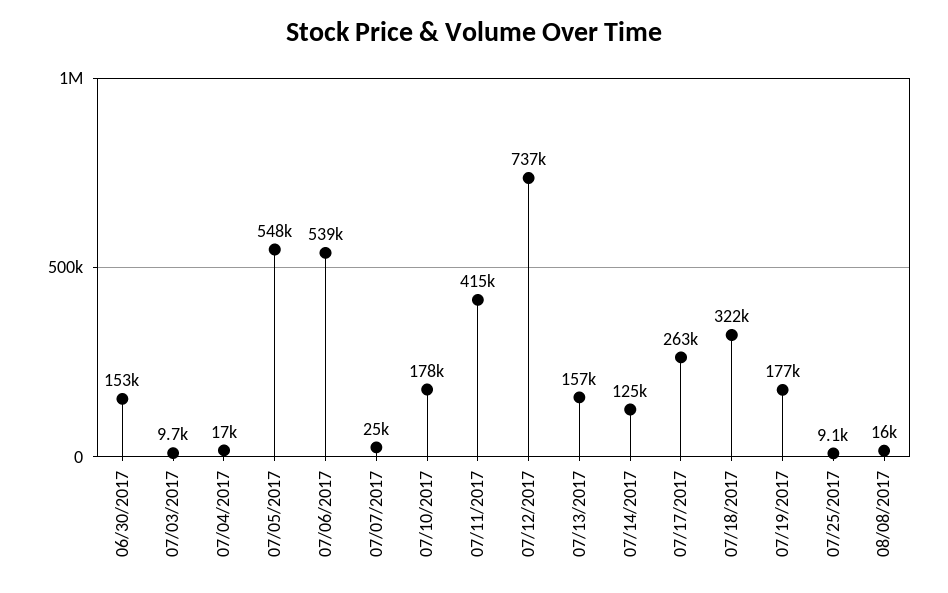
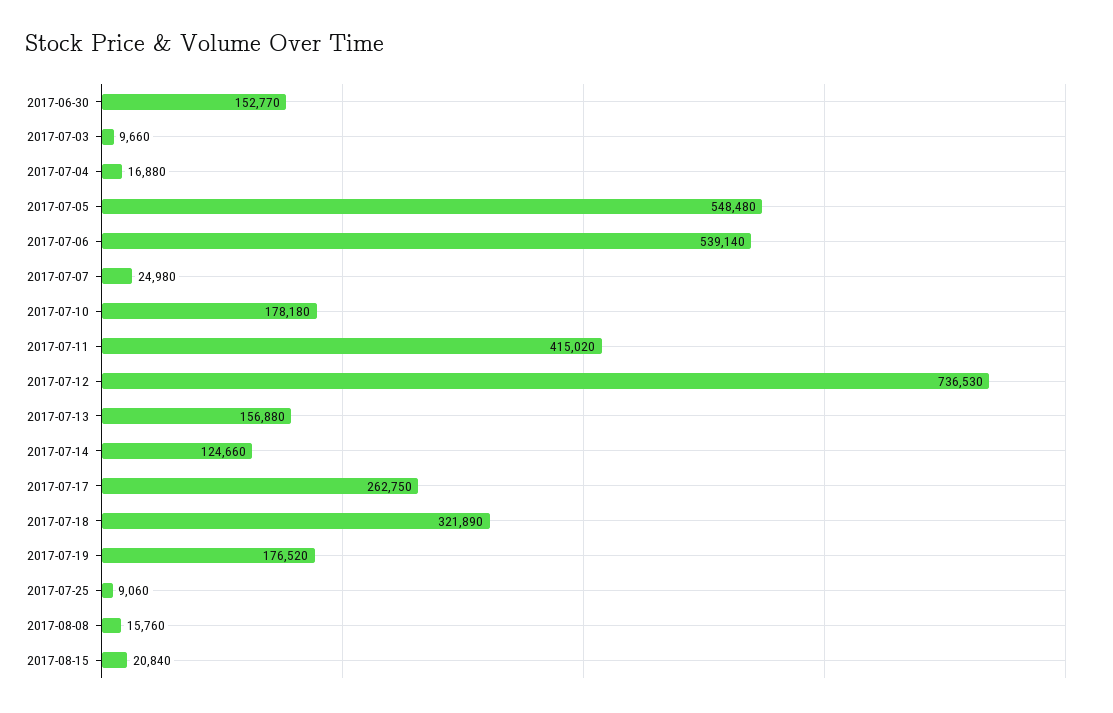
2017-08-15: none -> 20840

